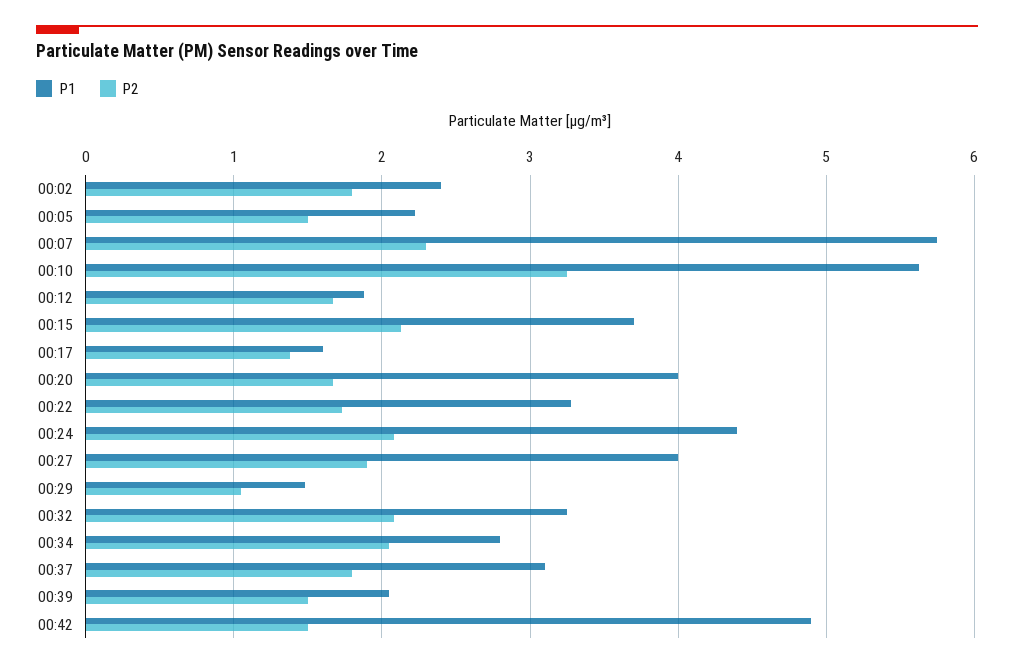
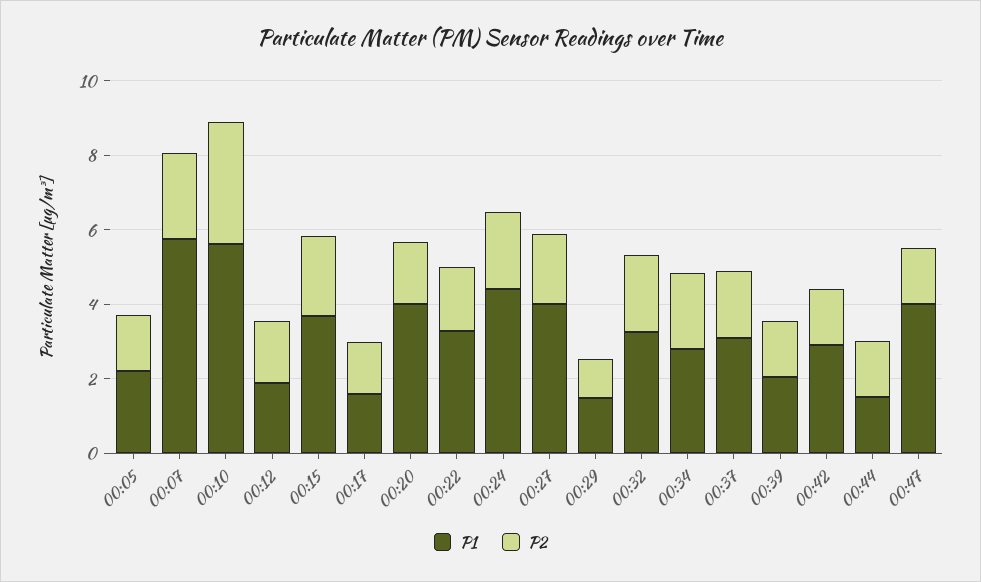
P1, 00:02: 2.4 -> none
P2, 00:02: 1.8 -> none
P1, 00:42: 4.9 -> 3
P1, 00:44: none -> 1.5
P2, 00:44: none -> 1.5
P1, 00:47: none -> 4
P2, 00:47: none -> 1.5

